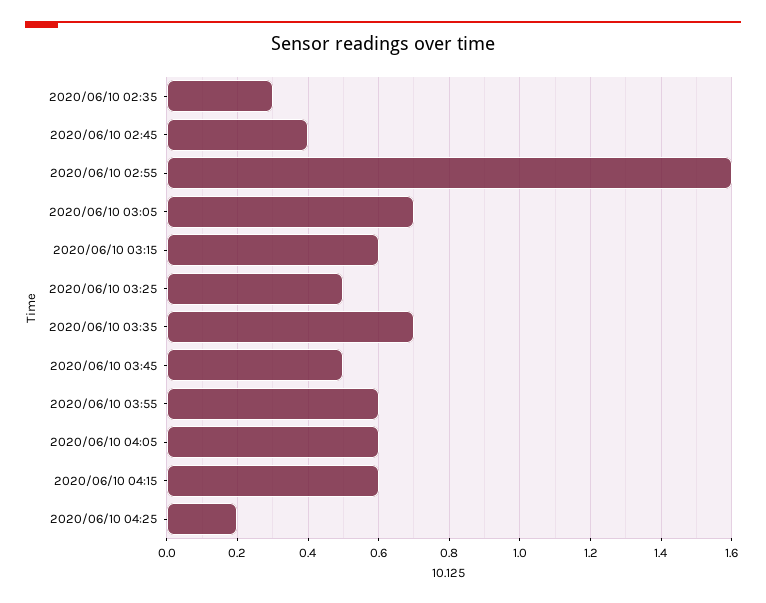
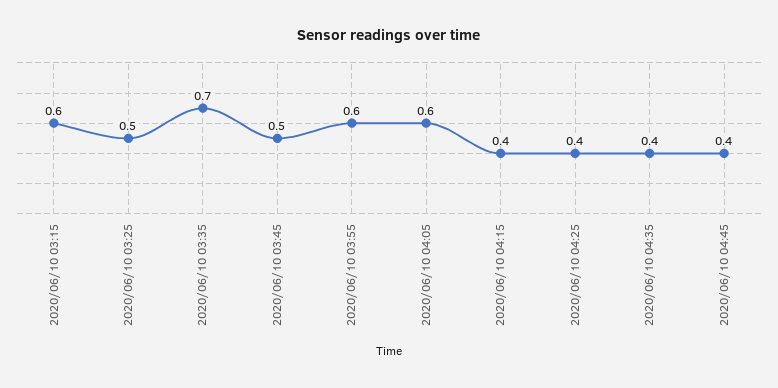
2020/06/10 02:35: 0.3 -> none
2020/06/10 02:45: 0.4 -> none
2020/06/10 02:55: 1.6 -> none
2020/06/10 03:05: 0.7 -> none
2020/06/10 04:15: 0.6 -> 0.4
2020/06/10 04:25: 0.2 -> 0.4
2020/06/10 04:35: none -> 0.4
2020/06/10 04:45: none -> 0.4

